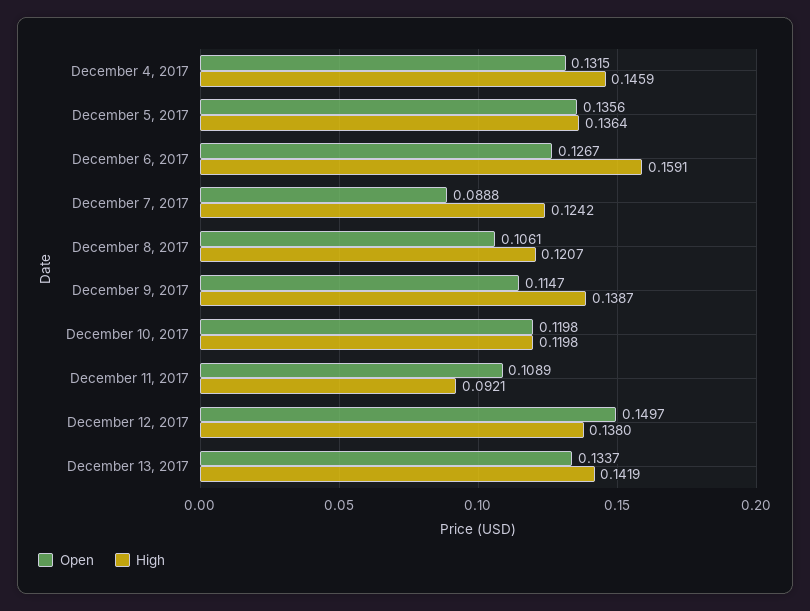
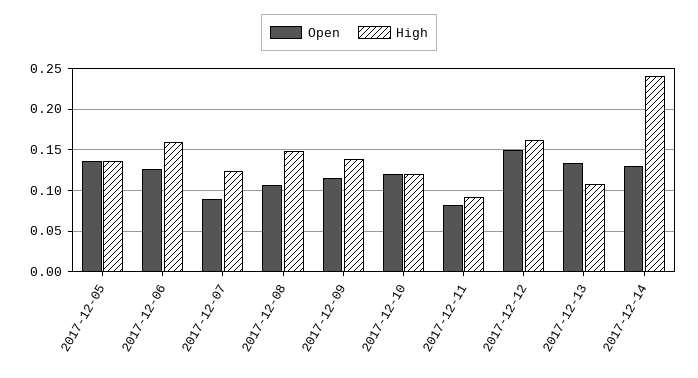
Open, December 4, 2017: 0.1315 -> none
High, December 4, 2017: 0.1459 -> none
High, December 8, 2017: 0.1207 -> 0.15
Open, December 11, 2017: 0.1089 -> 0.08
High, December 12, 2017: 0.138 -> 0.16
High, December 13, 2017: 0.1419 -> 0.11
Open, 2017-12-14: none -> 0.13
High, 2017-12-14: none -> 0.24

